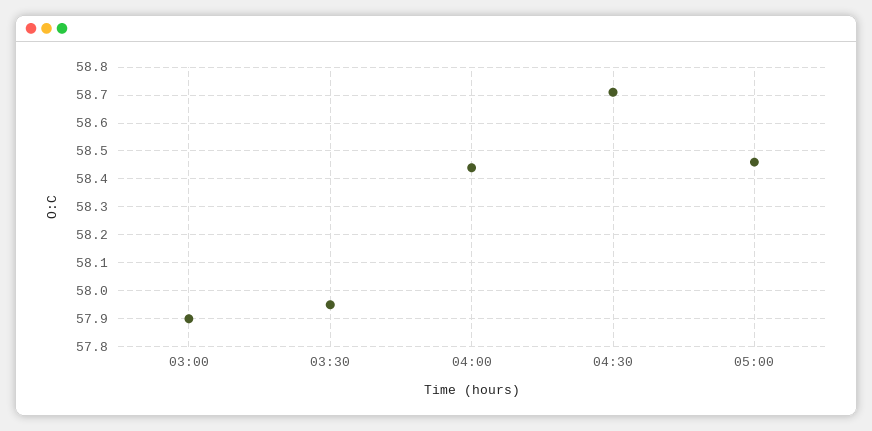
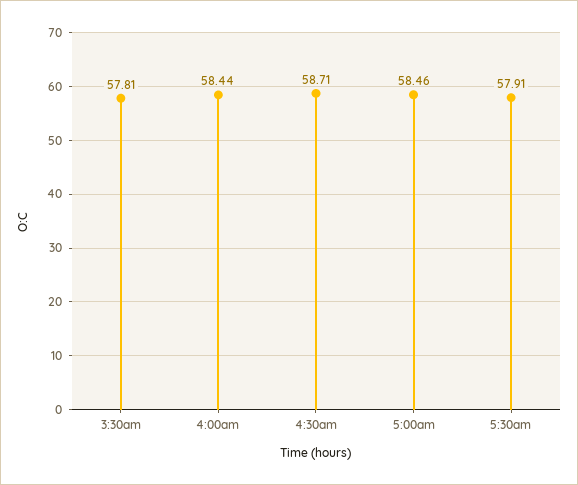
03:00: 57.9 -> none
03:30: 57.95 -> 57.81
5:30am: none -> 57.91

